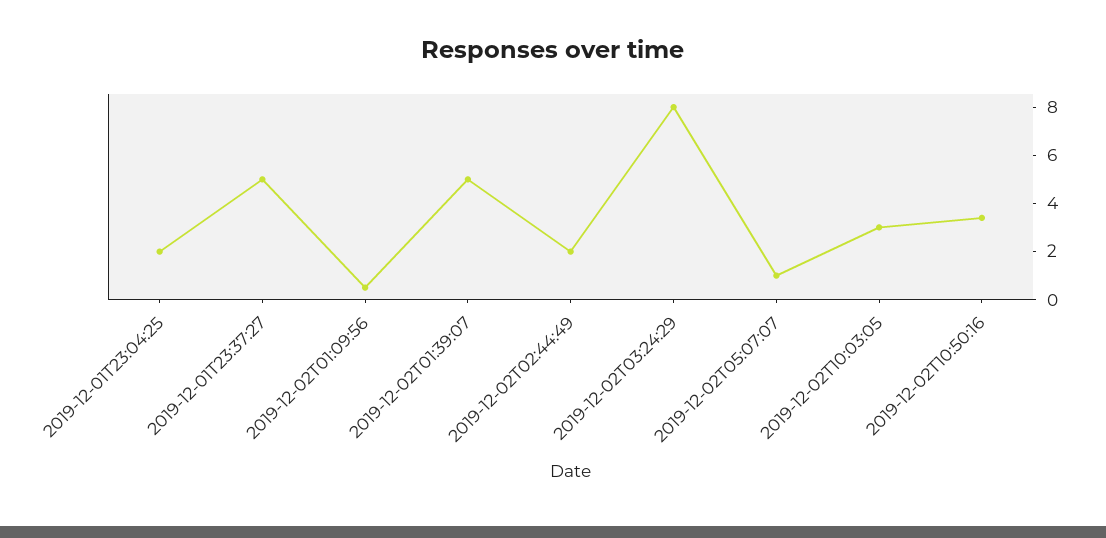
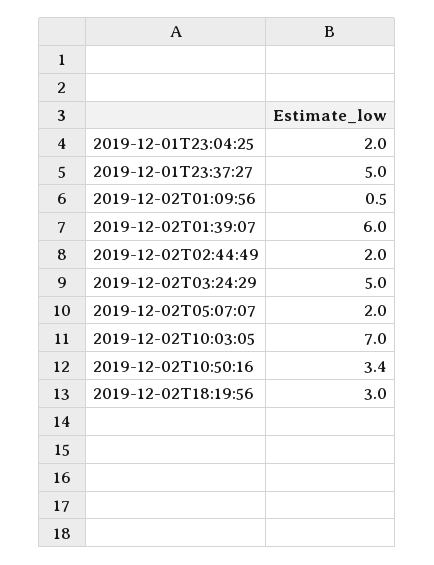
2019-12-02T01:39:07: 5 -> 6
2019-12-02T03:24:29: 8 -> 5
2019-12-02T05:07:07: 1 -> 2
2019-12-02T10:03:05: 3 -> 7
2019-12-02T18:19:56: none -> 3

